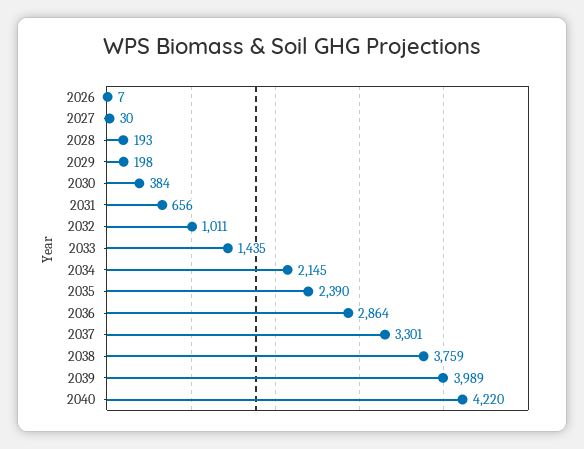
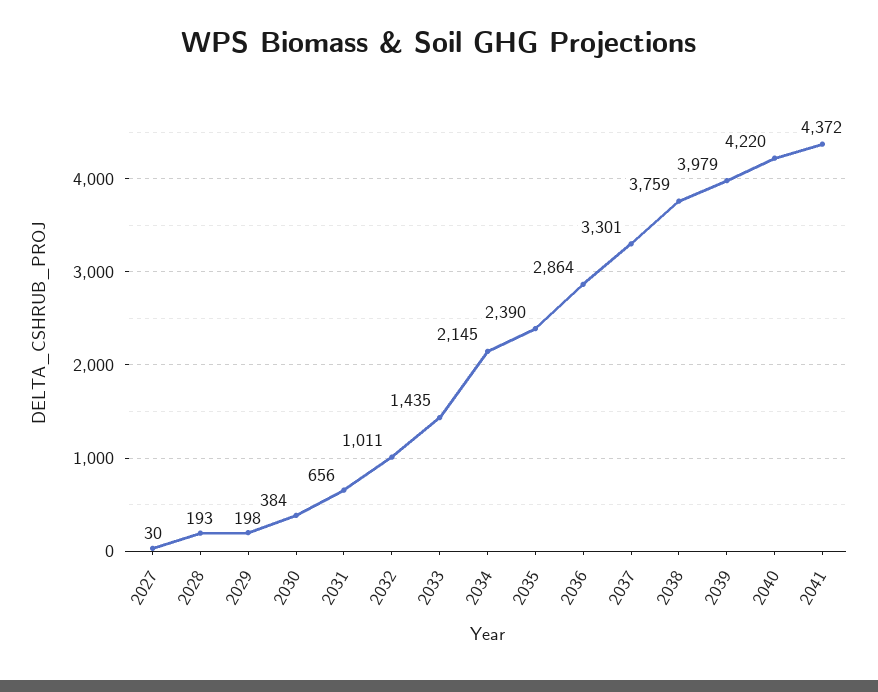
2026: 7 -> none
2039: 3989 -> 3979
2041: none -> 4372

